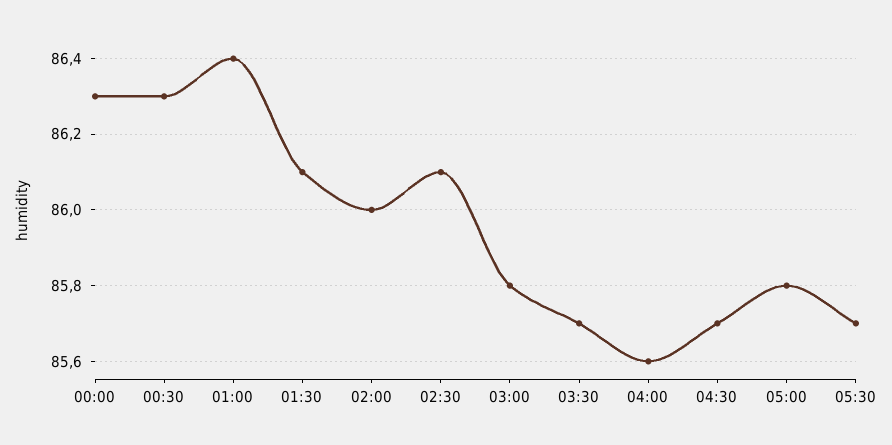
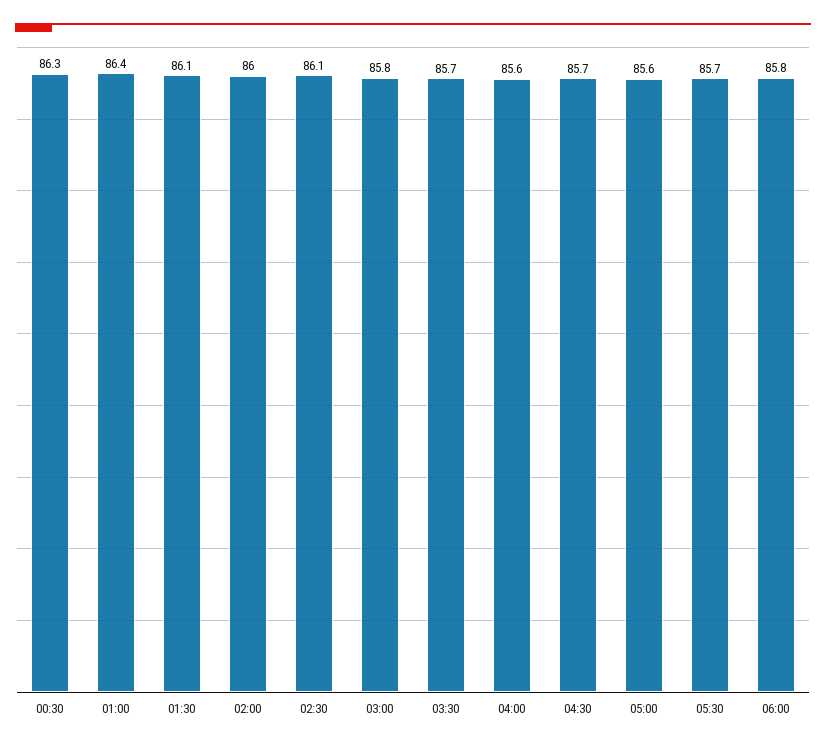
00:00: 86.3 -> none
05:00: 85.8 -> 85.6
06:00: none -> 85.8

